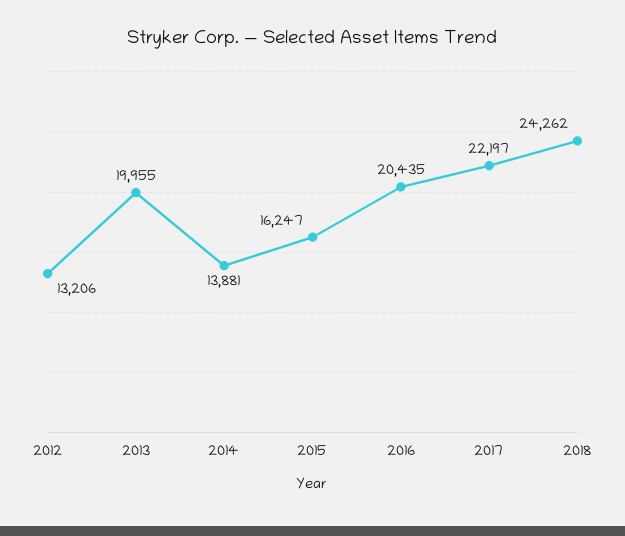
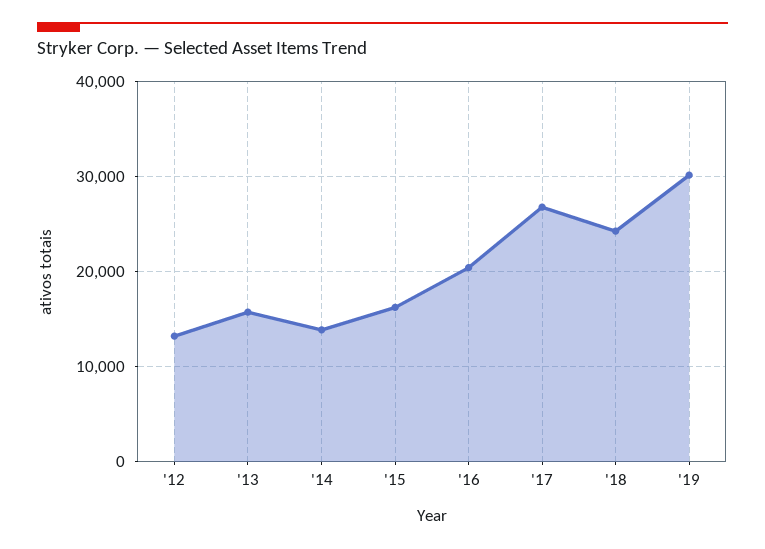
2013: 19955 -> 16000
2017: 22197 -> 27000
'19: none -> 30000

